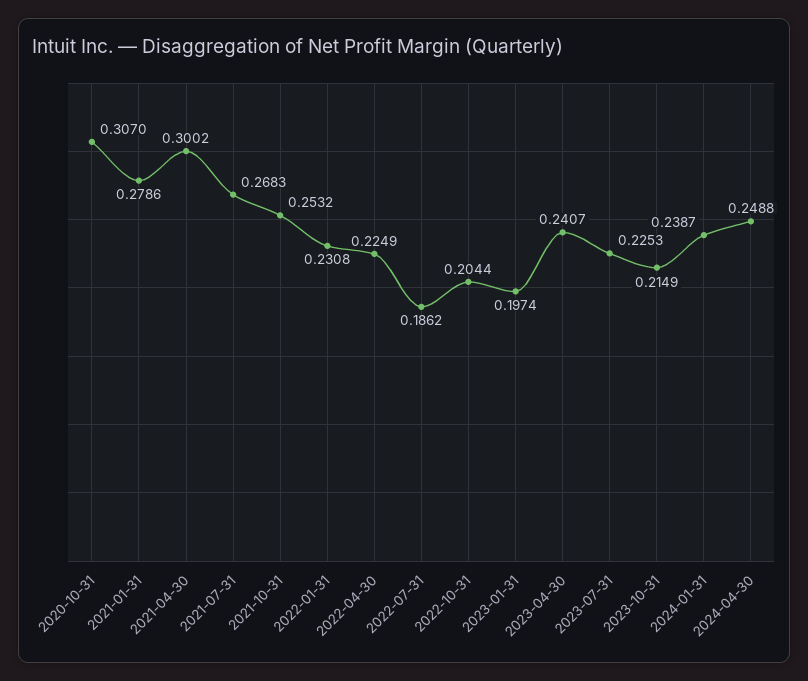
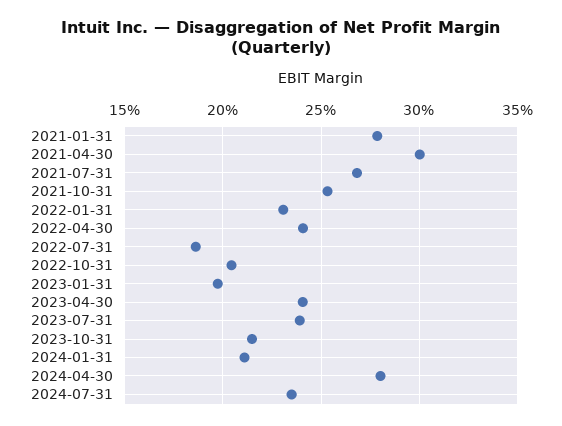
2020-10-31: 0.307 -> none
2022-04-30: 0.2249 -> 0.24
2023-07-31: 0.2253 -> 0.24
2024-01-31: 0.2387 -> 0.21
2024-04-30: 0.2488 -> 0.28
2024-07-31: none -> 0.235

